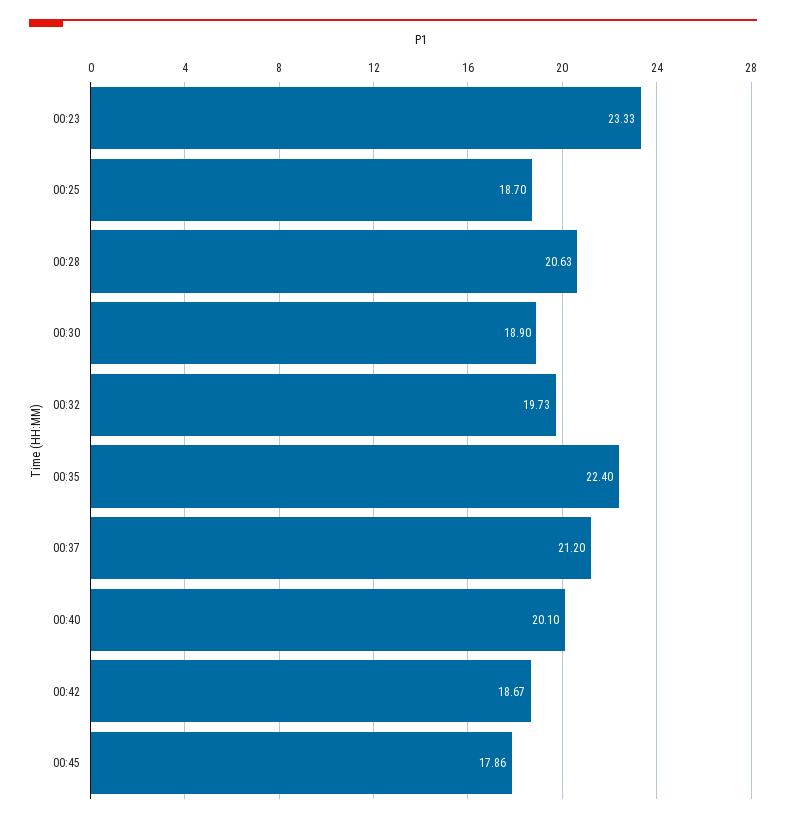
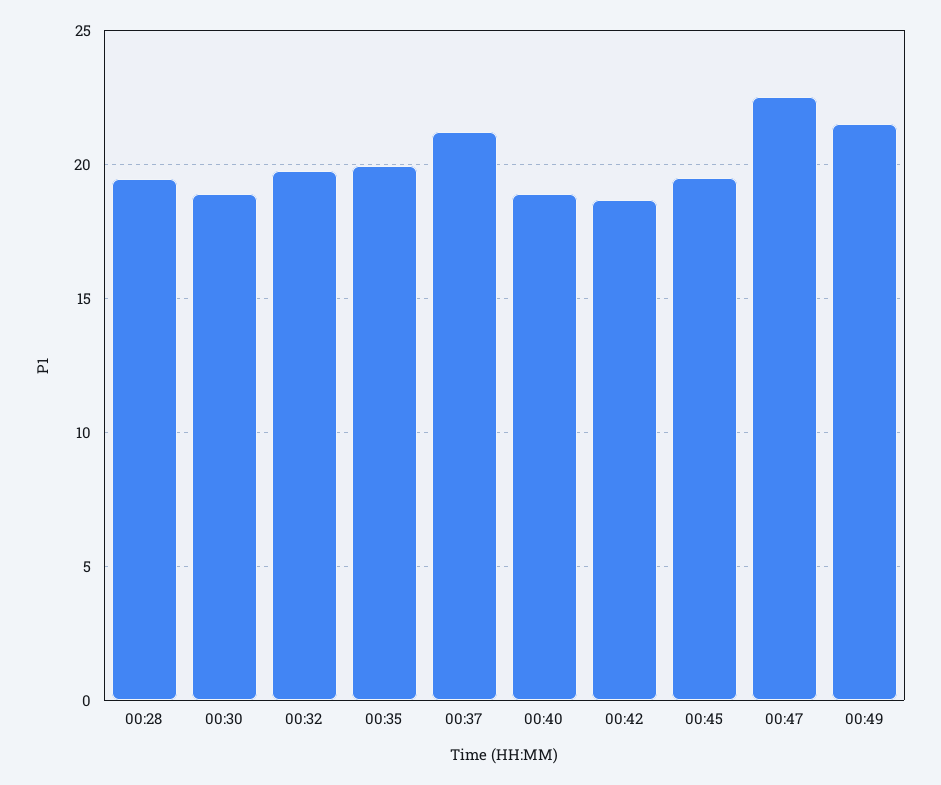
00:23: 23.33 -> none
00:25: 18.7 -> none
00:28: 20.63 -> 19.5
00:35: 22.4 -> 20
00:40: 20.1 -> 19
00:45: 17.86 -> 19.5
00:47: none -> 22.5
00:49: none -> 21.5

